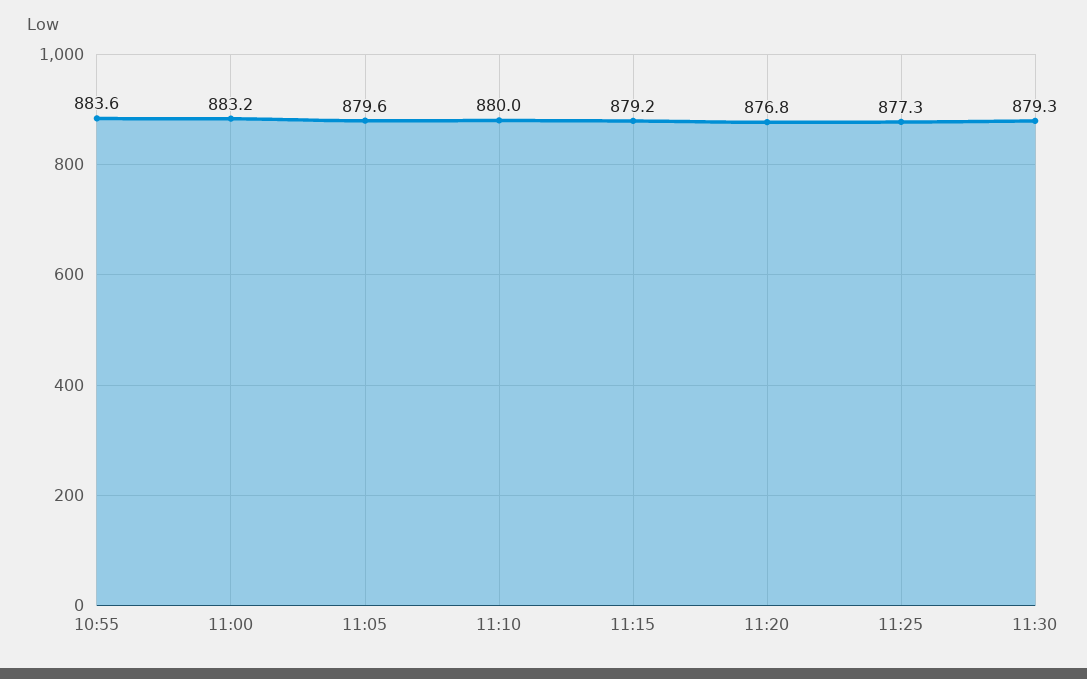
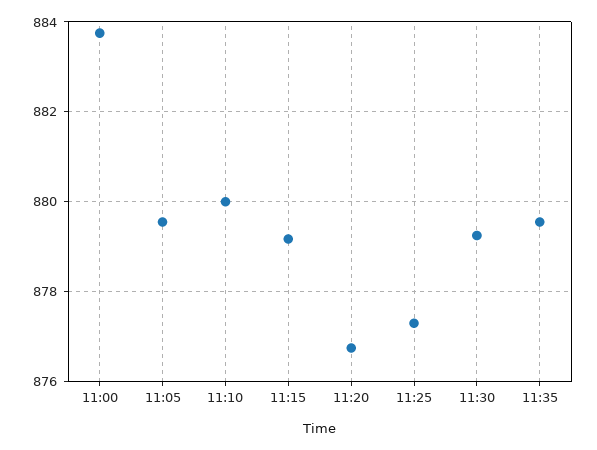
10:55: 883.6 -> none
11:00: 883.2 -> 883.8
11:35: none -> 879.6

